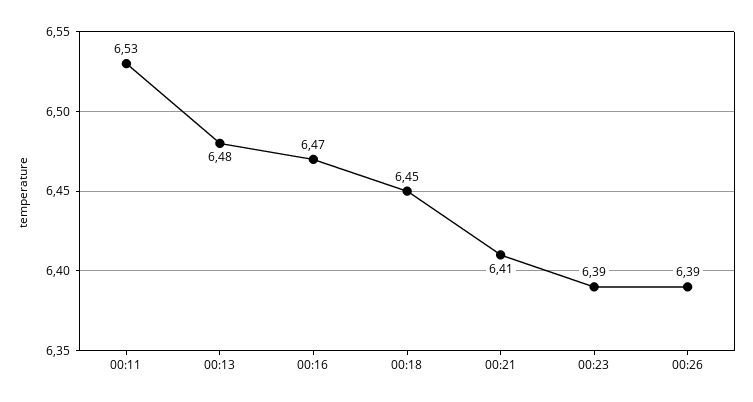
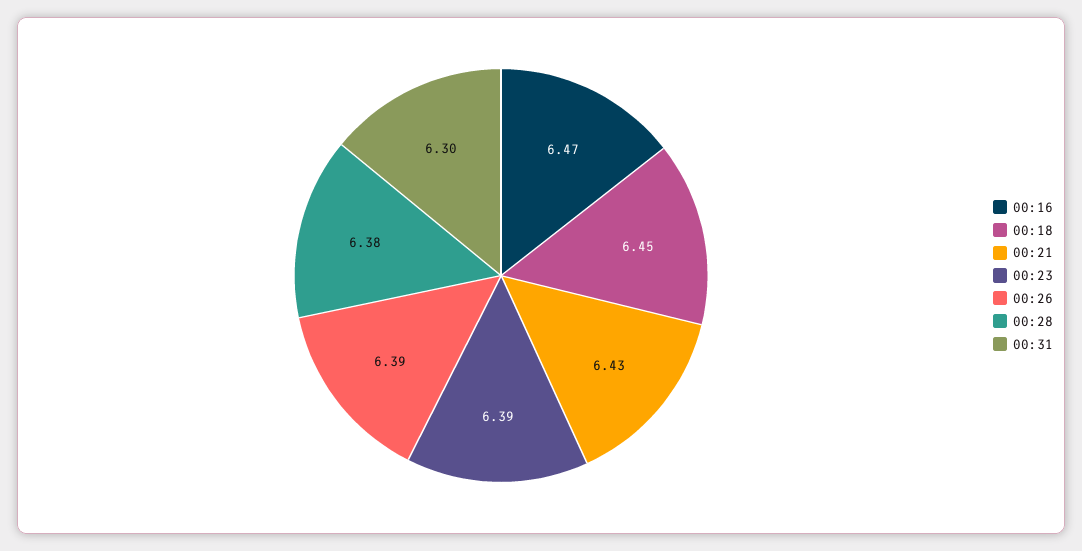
00:11: 6.53 -> none
00:13: 6.48 -> none
00:21: 6.41 -> 6.43
00:28: none -> 6.38
00:31: none -> 6.3

